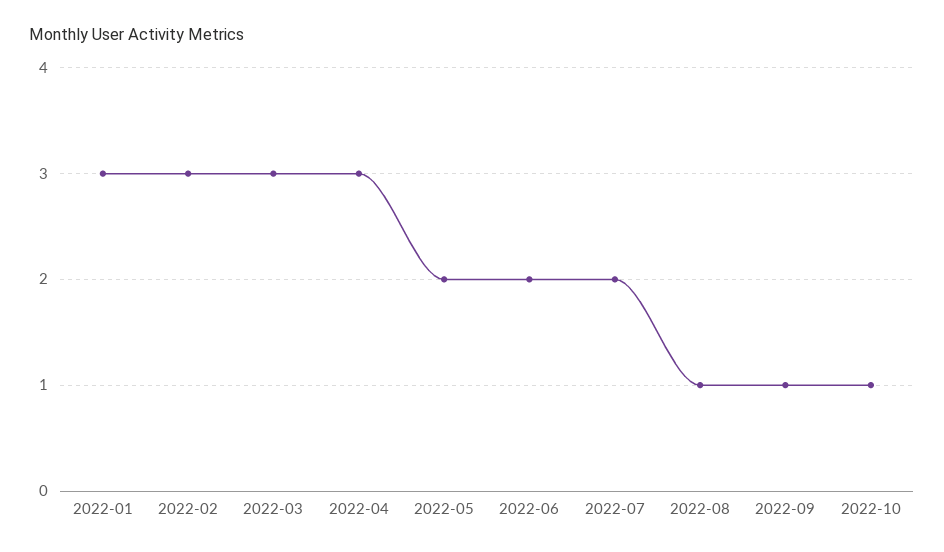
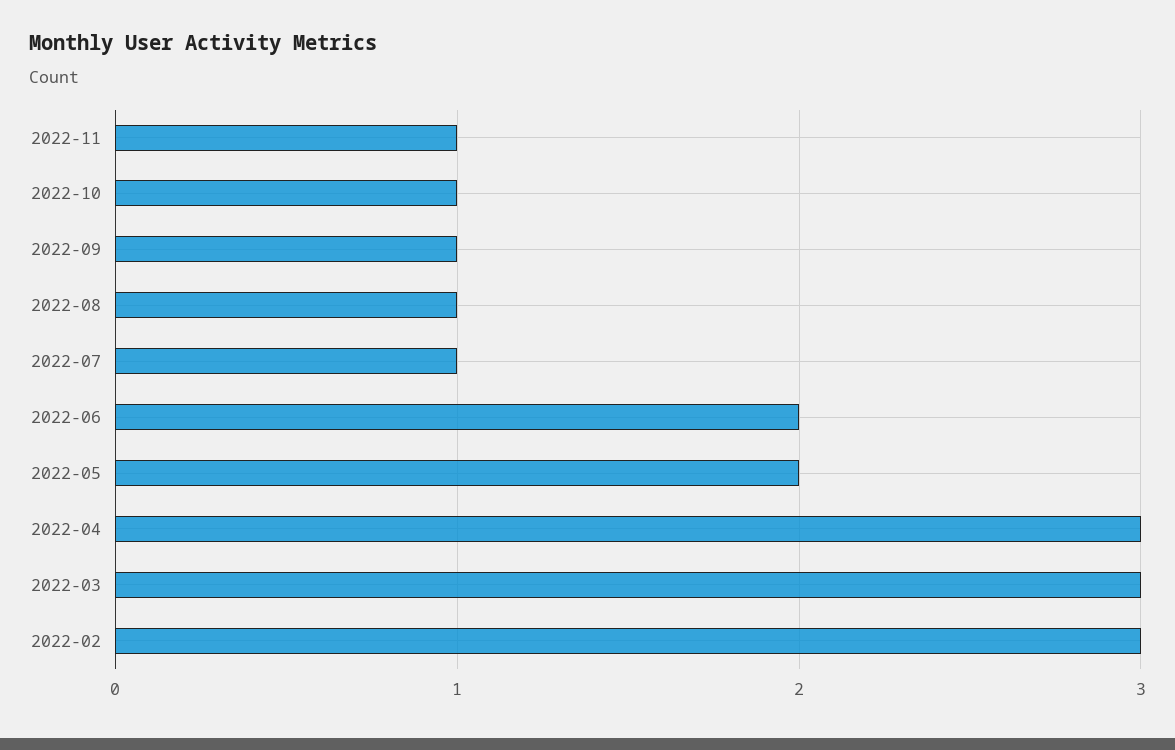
2022-01: 3 -> none
2022-07: 2 -> 1
2022-11: none -> 1

